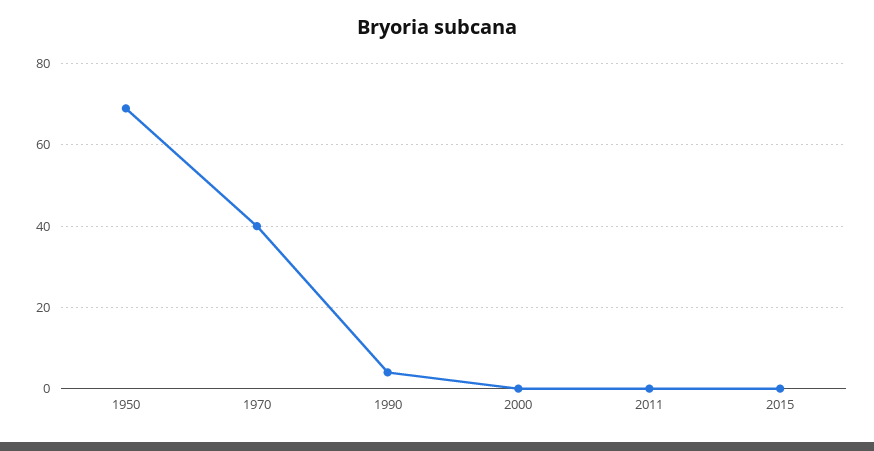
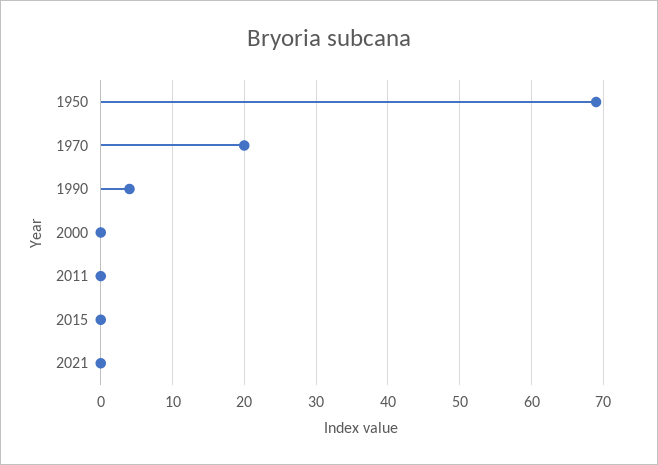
1970: 40 -> 20
2021: none -> 0

